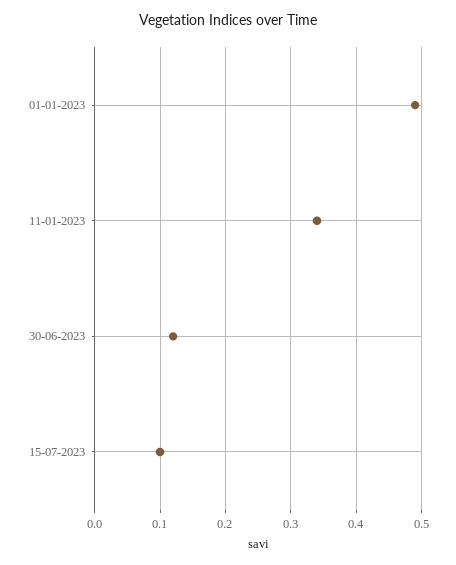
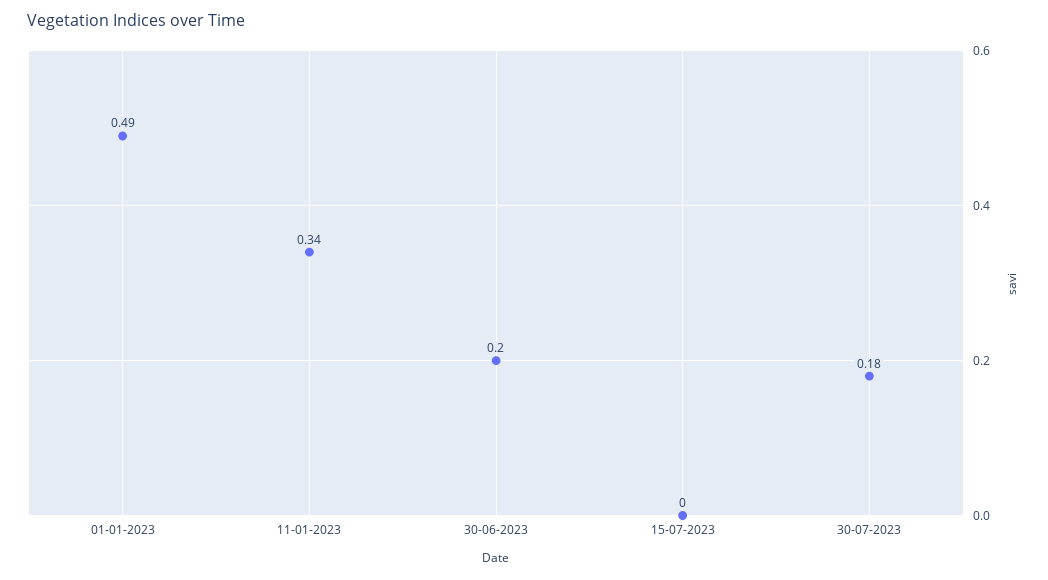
30-06-2023: 0.12 -> 0.2
15-07-2023: 0.1 -> 0
30-07-2023: none -> 0.18

